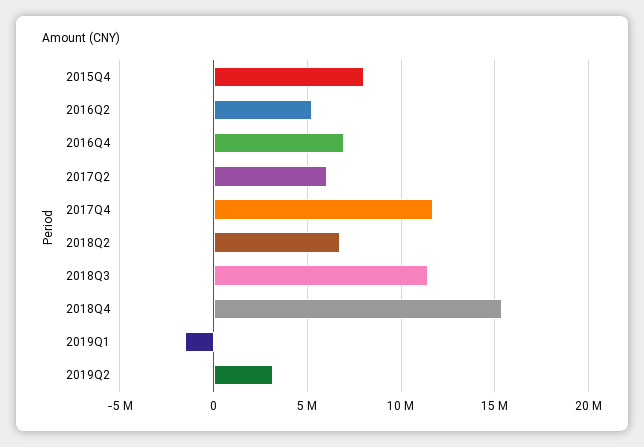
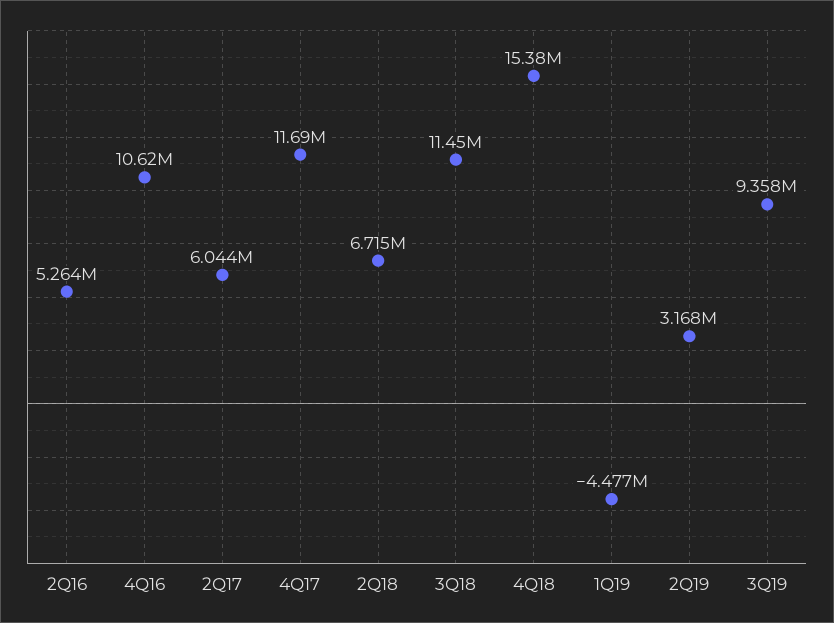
2015Q4: 8000000 -> none
2016Q4: 7000000 -> 10620000
2019Q1: -1500000 -> -4477000
3Q19: none -> 9358000

